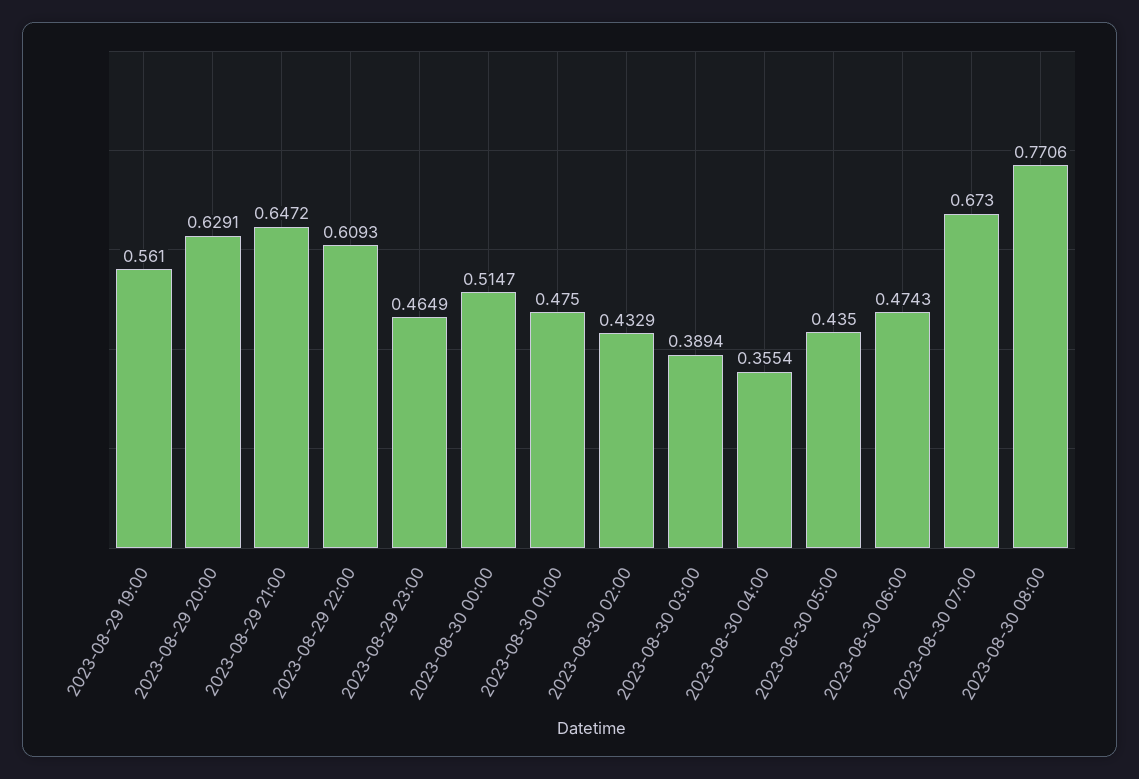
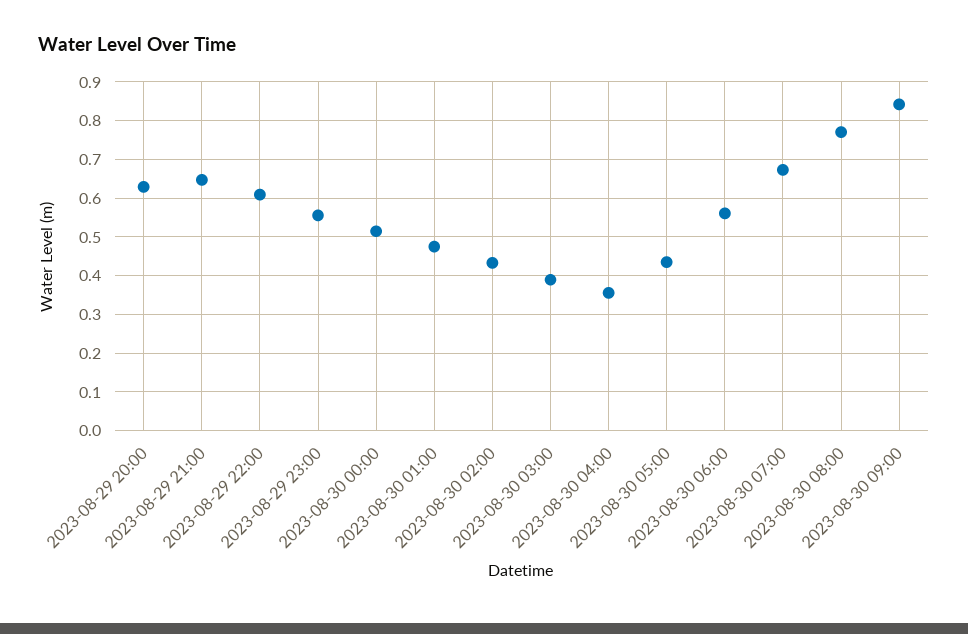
2023-08-29 19:00: 0.561 -> none
2023-08-29 23:00: 0.4649 -> 0.56
2023-08-30 06:00: 0.4743 -> 0.56
2023-08-30 09:00: none -> 0.84

